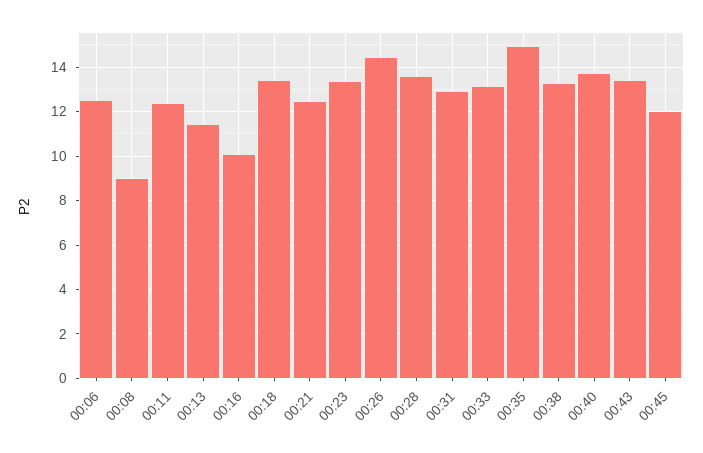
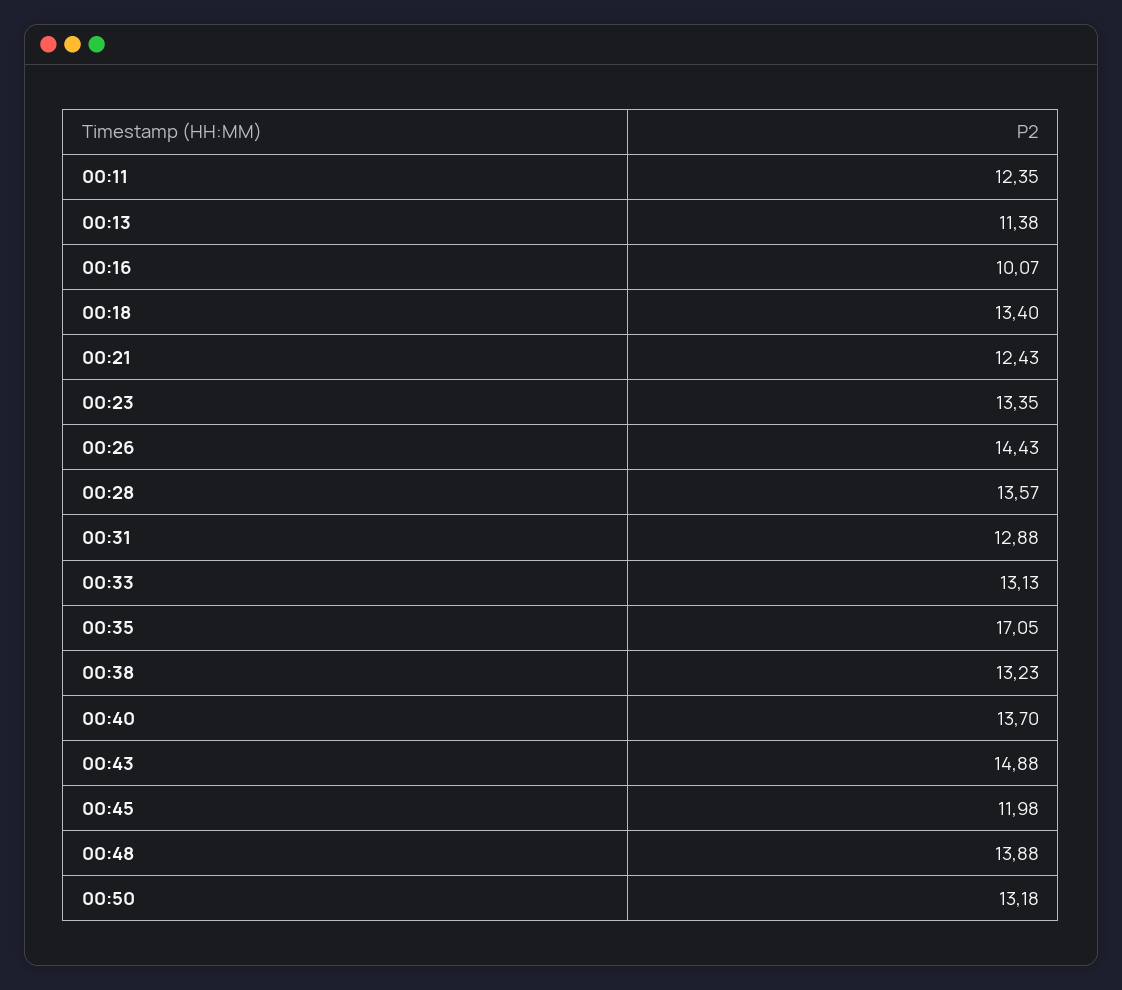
00:06: 12.5 -> none
00:08: 9 -> none
00:35: 15 -> 17.05
00:43: 13.5 -> 14.88
00:48: none -> 13.88
00:50: none -> 13.18

